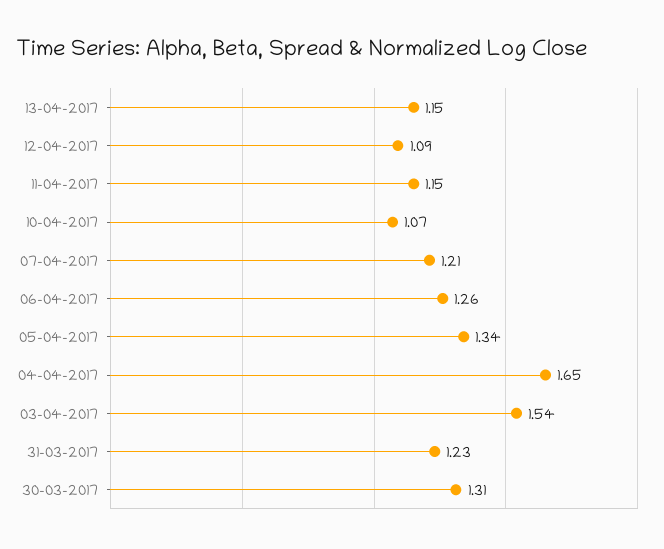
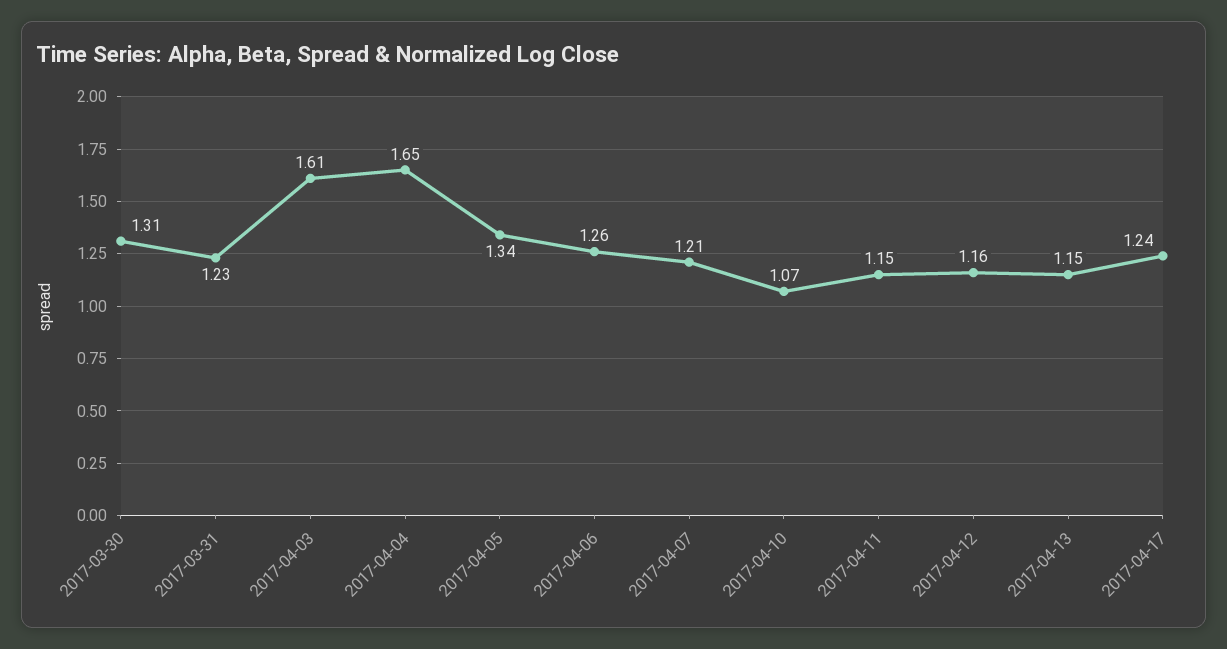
12-04-2017: 1.09 -> 1.16
03-04-2017: 1.54 -> 1.61
2017-04-17: none -> 1.24

